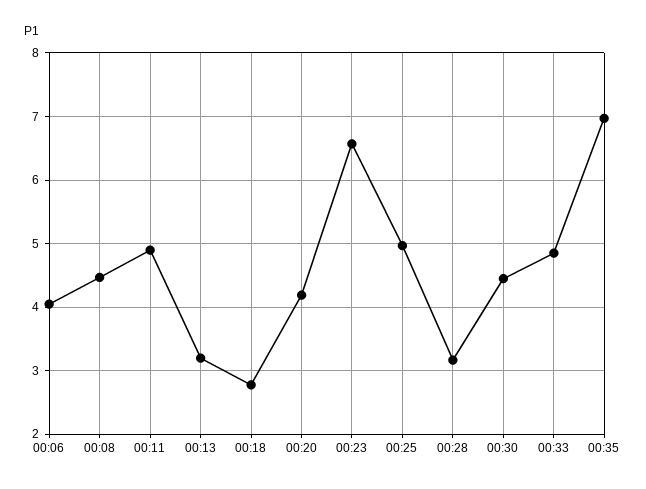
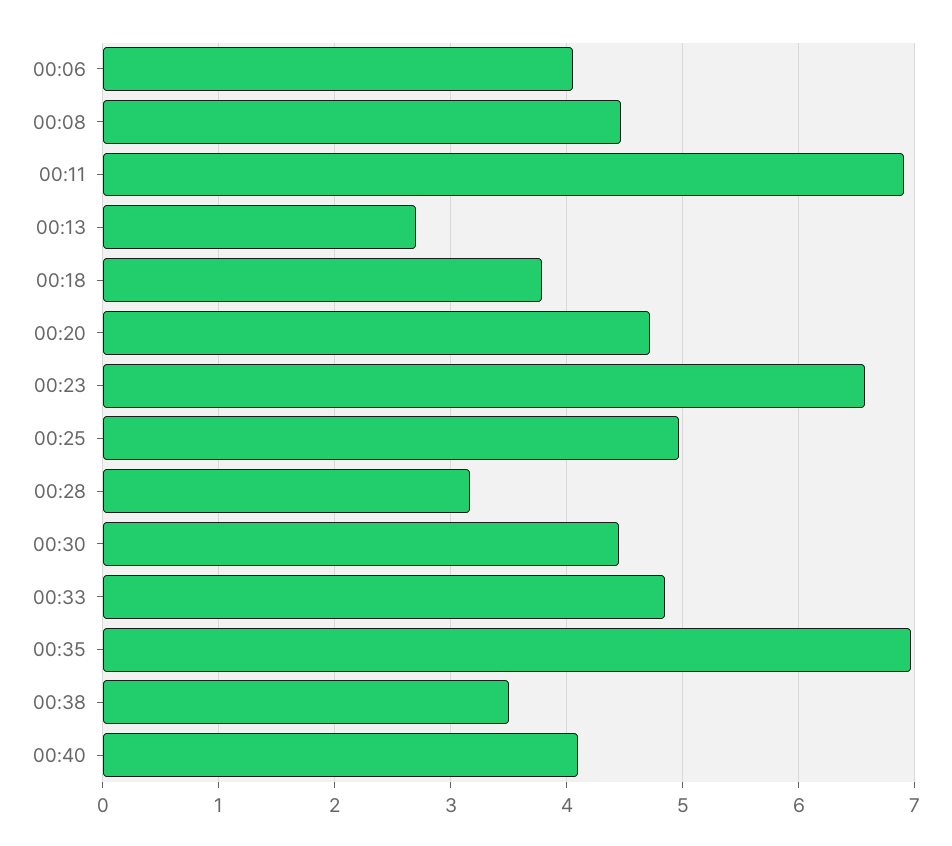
00:11: 4.9 -> 6.9
00:13: 3.2 -> 2.7
00:18: 2.8 -> 3.8
00:20: 4.2 -> 4.7
00:38: none -> 3.5
00:40: none -> 4.1

